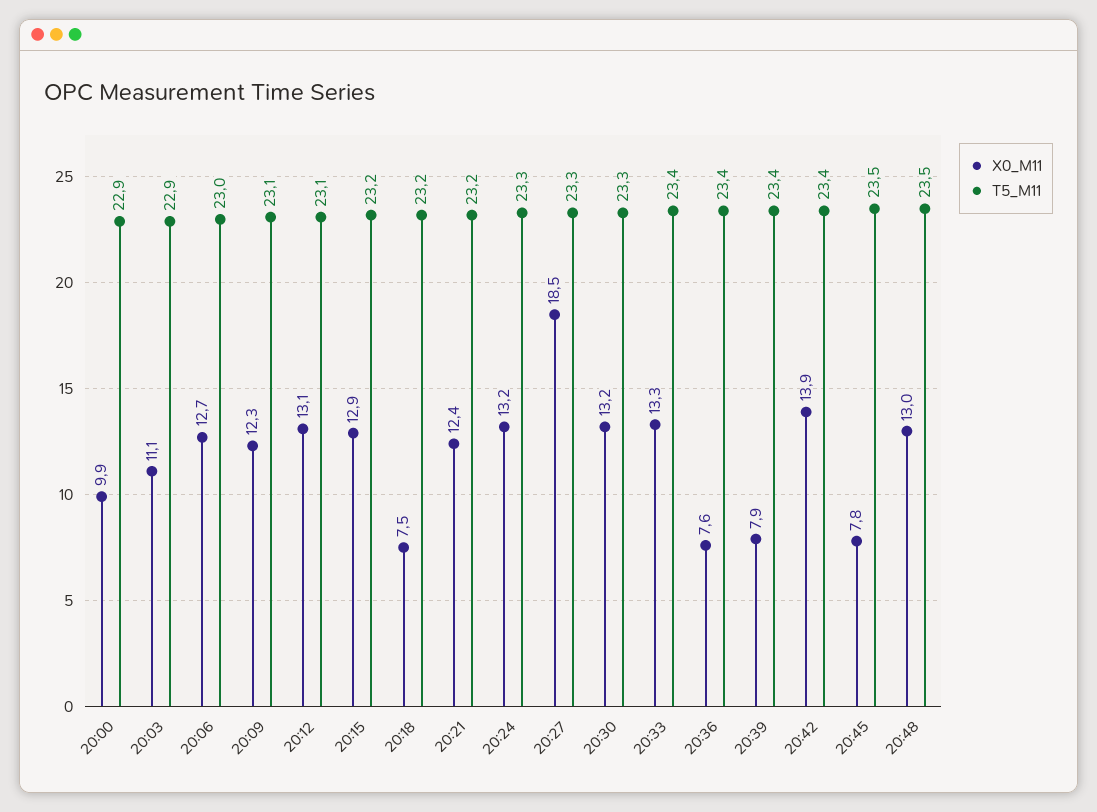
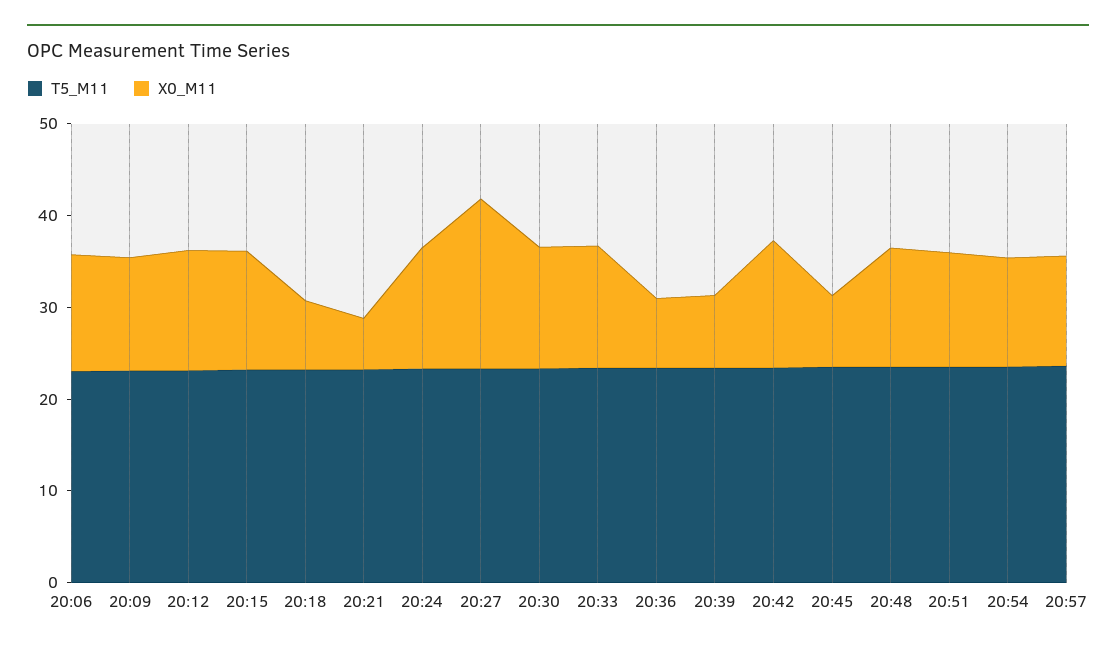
X0_M11, 20:00: 9.9 -> none
T5_M11, 20:00: 22.9 -> none
X0_M11, 20:03: 11.1 -> none
T5_M11, 20:03: 22.9 -> none
X0_M11, 20:21: 12.4 -> 6
T5_M11, 20:51: none -> 24
X0_M11, 20:51: none -> 12
T5_M11, 20:54: none -> 24
X0_M11, 20:54: none -> 12
T5_M11, 20:57: none -> 24
X0_M11, 20:57: none -> 12

